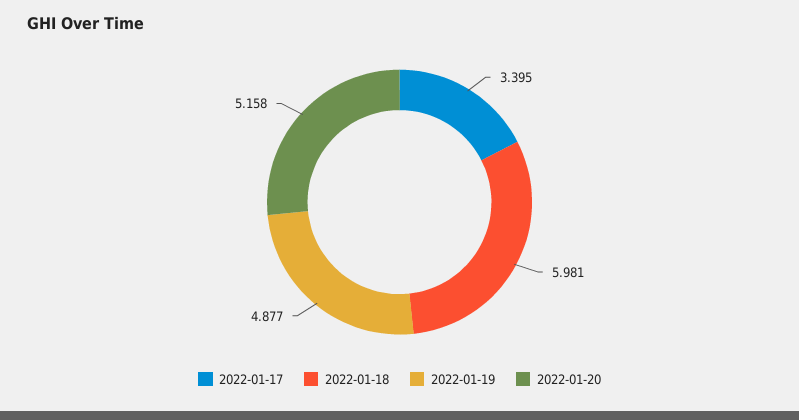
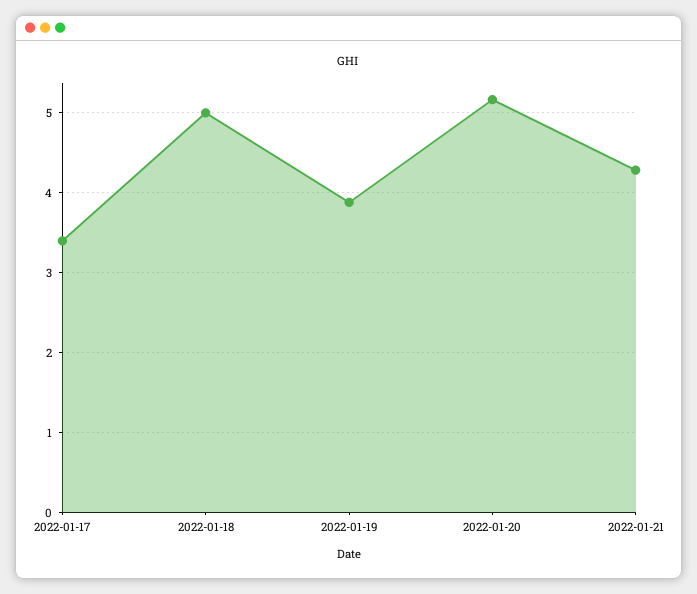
2022-01-18: 5.981 -> 5
2022-01-19: 4.877 -> 3.9
2022-01-21: none -> 4.3

